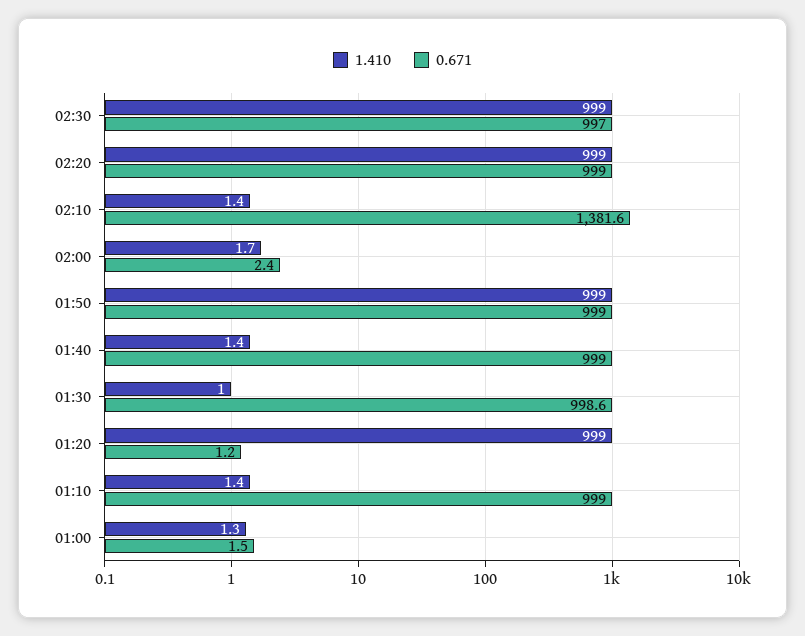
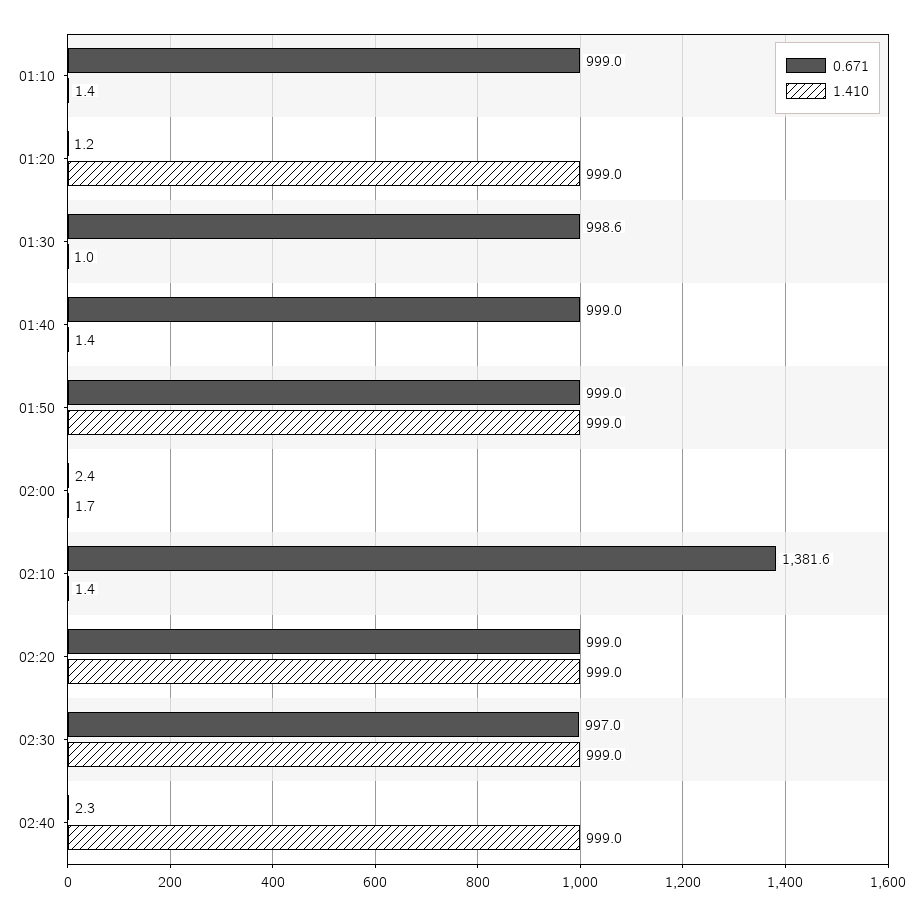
1.410, 01:00: 1.3 -> none
0.671, 01:00: 1.5 -> none
0.671, 02:40: none -> 2.3
1.410, 02:40: none -> 999

